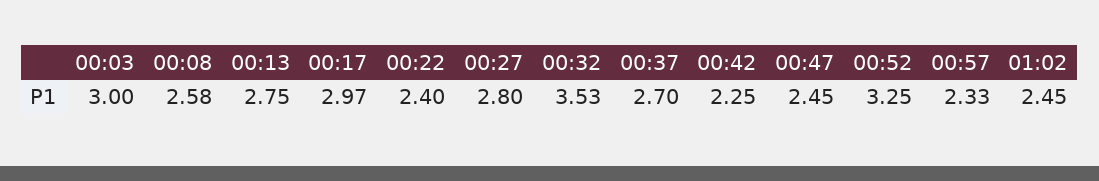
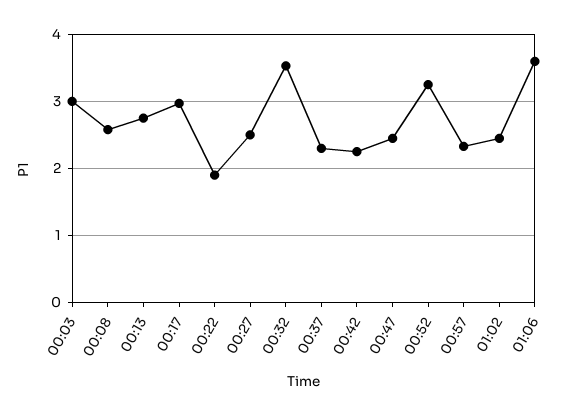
00:22: 2.4 -> 1.9
00:27: 2.8 -> 2.5
00:37: 2.7 -> 2.3
01:06: none -> 3.6

